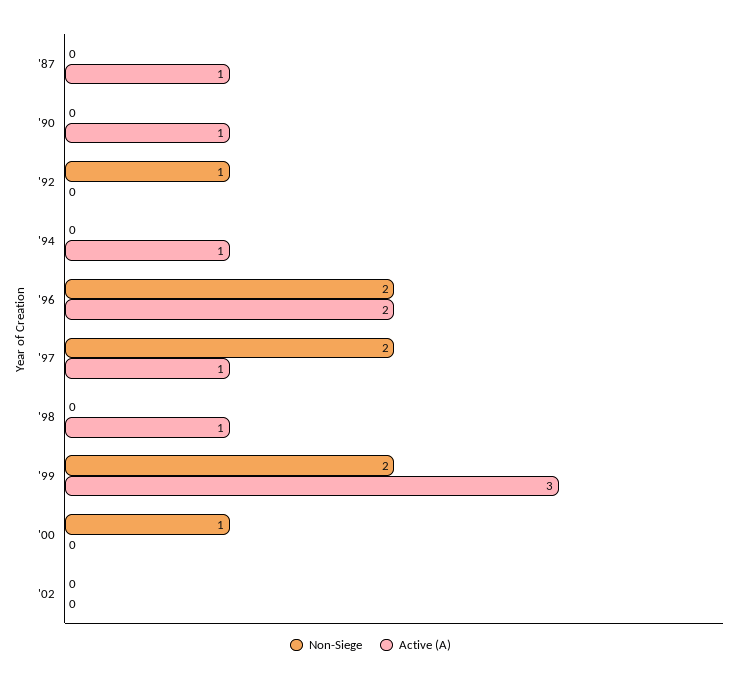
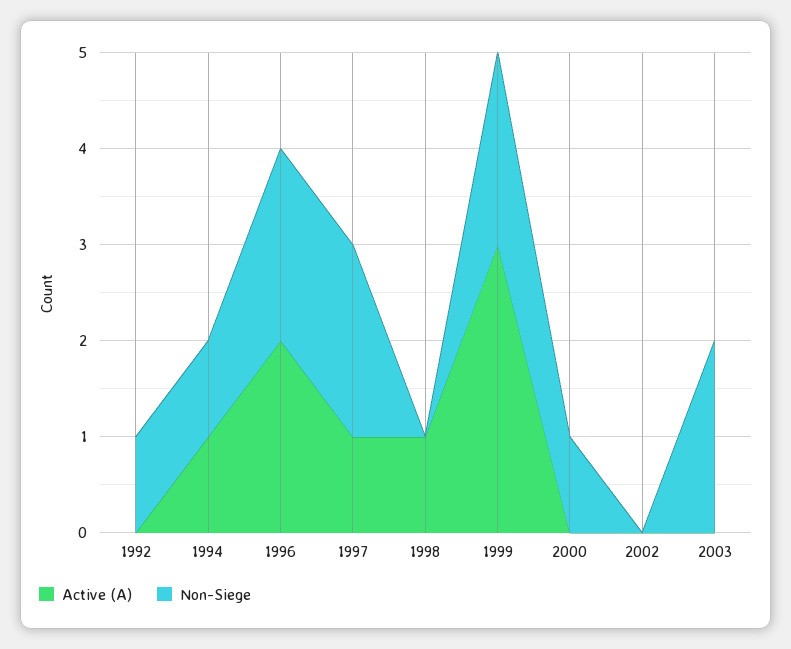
Non-Siege, '87: 0 -> none
Active (A), '87: 1 -> none
Non-Siege, '90: 0 -> none
Active (A), '90: 1 -> none
Non-Siege, '94: 0 -> 1
Active (A), 2003: none -> 0
Non-Siege, 2003: none -> 2

